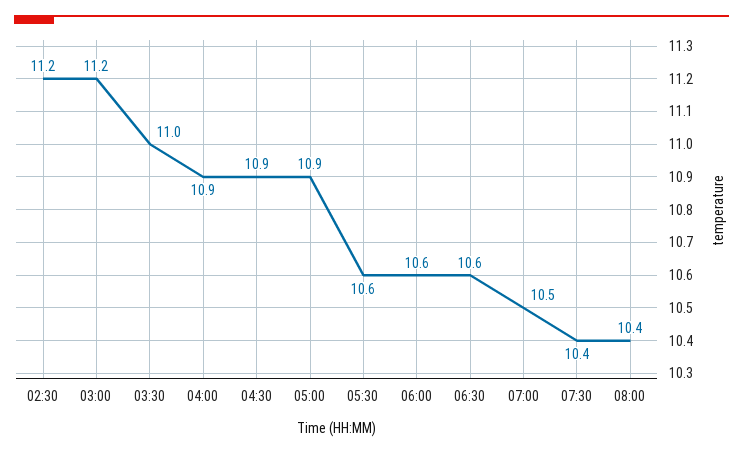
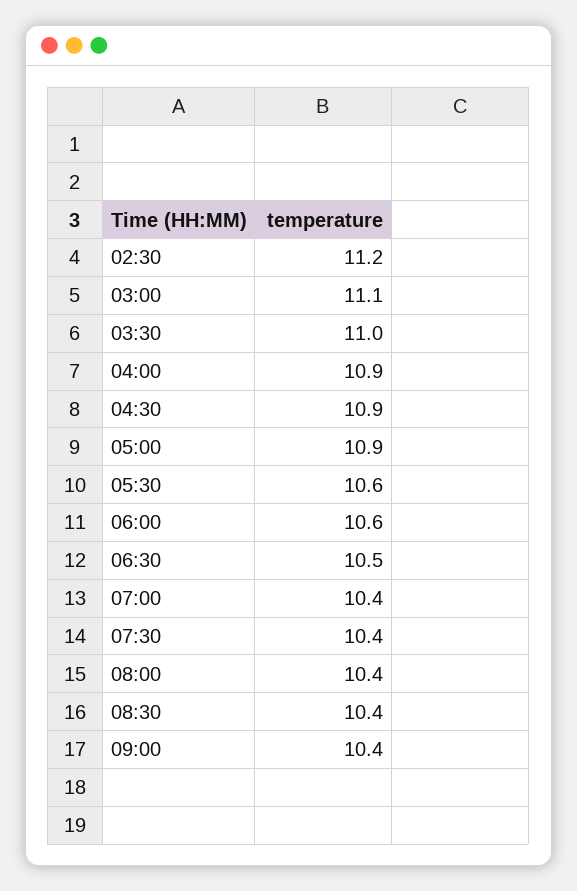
03:00: 11.2 -> 11.1
06:30: 10.6 -> 10.5
07:00: 10.5 -> 10.4
08:30: none -> 10.4
09:00: none -> 10.4

